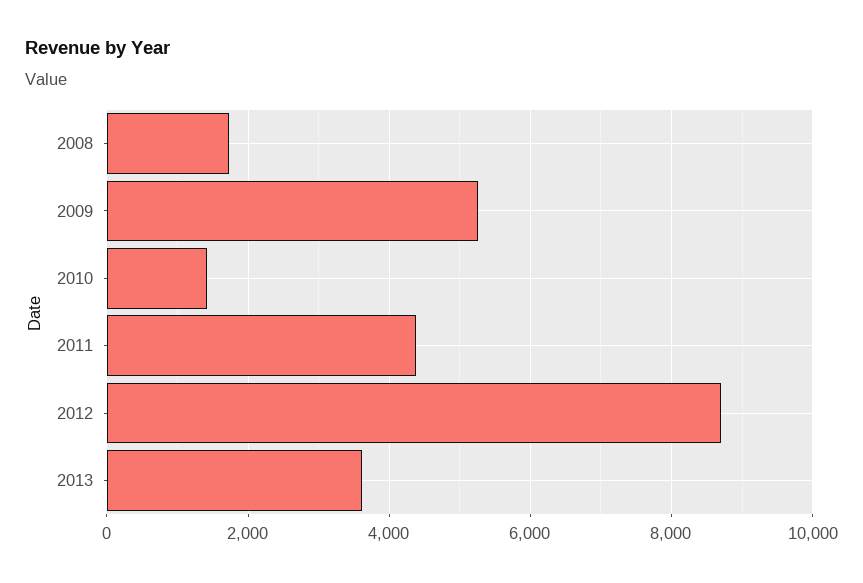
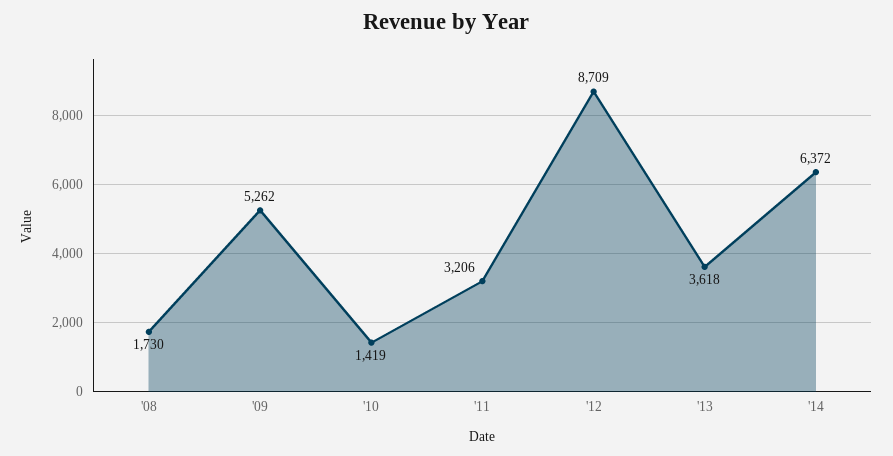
2011: 4400 -> 3206
'14: none -> 6372

